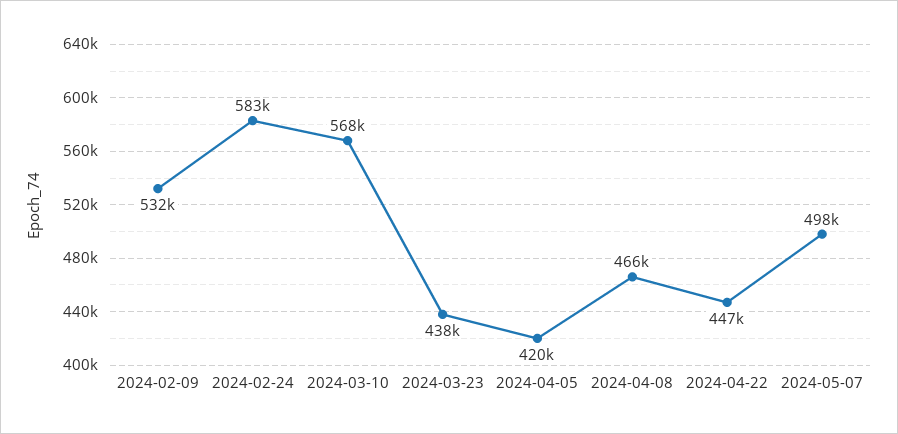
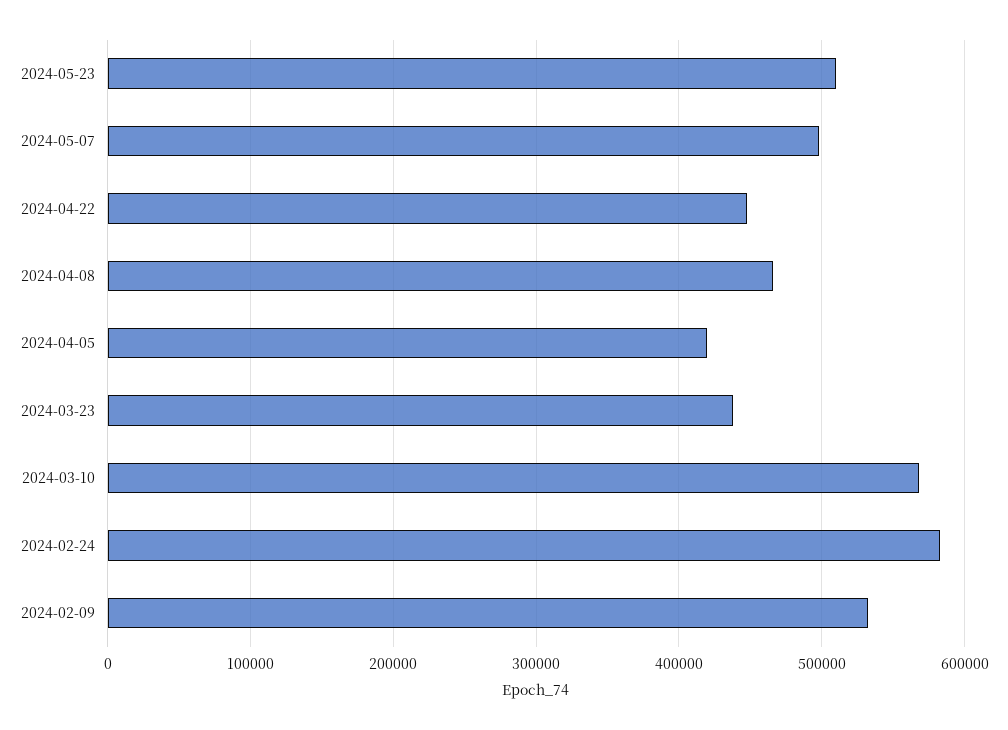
2024-05-23: none -> 510000

